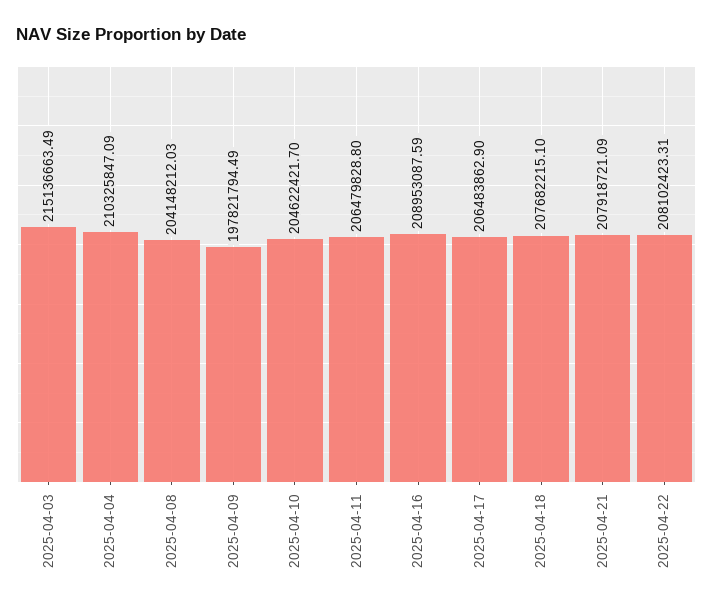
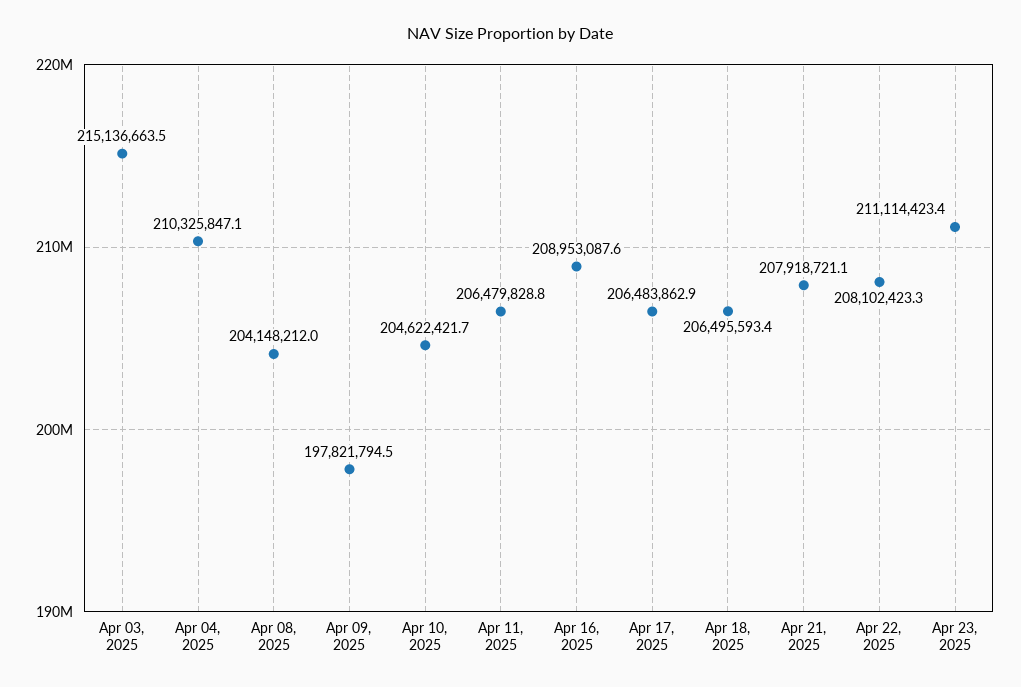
2025-04-18: 207682215.1 -> 206495593.4
Apr 23, 2025: none -> 211114423.4

